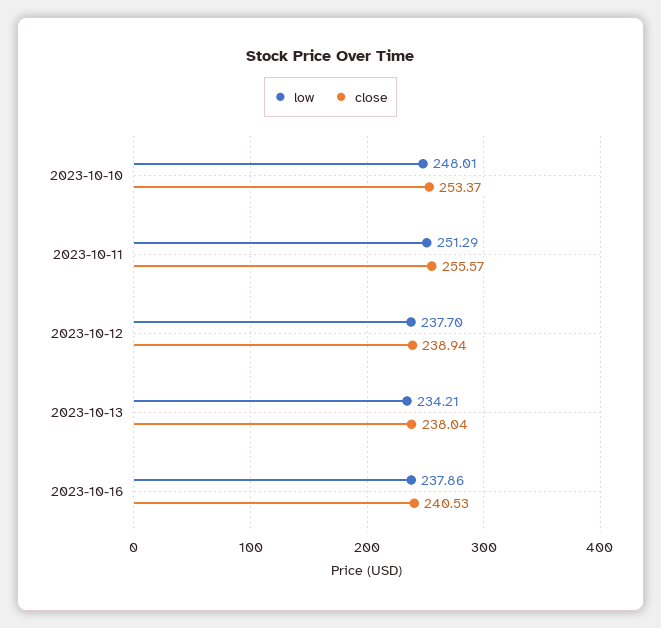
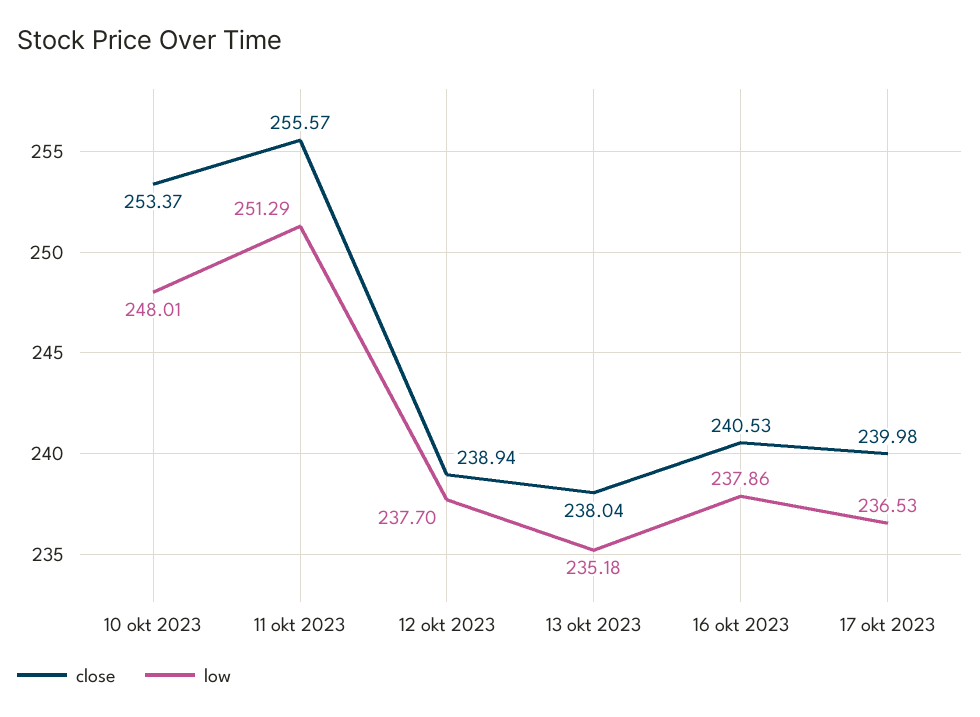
low, 2023-10-13: 234.21 -> 235.18
close, 17 okt 2023: none -> 239.98
low, 17 okt 2023: none -> 236.53

